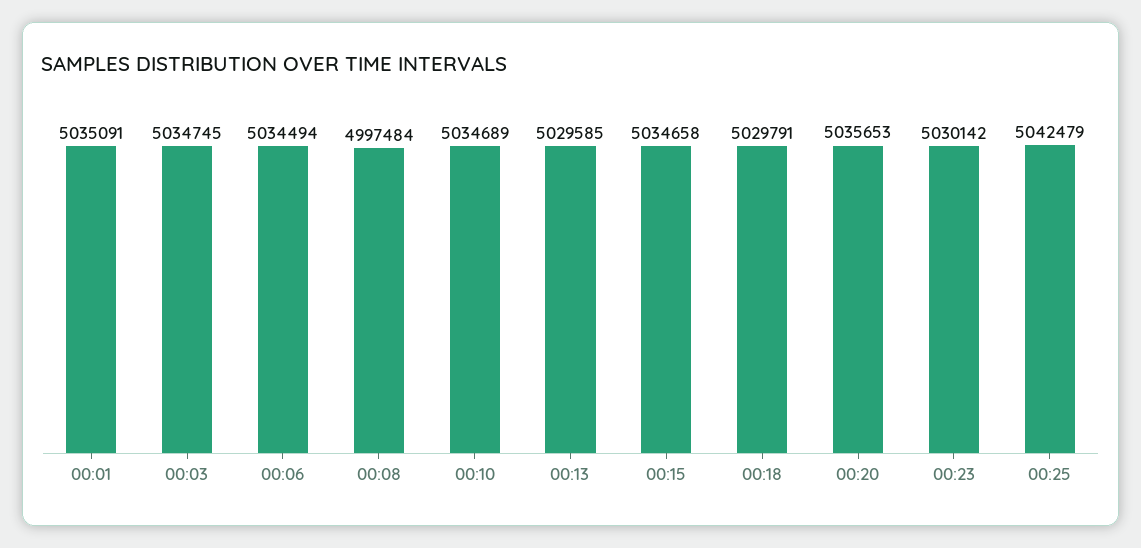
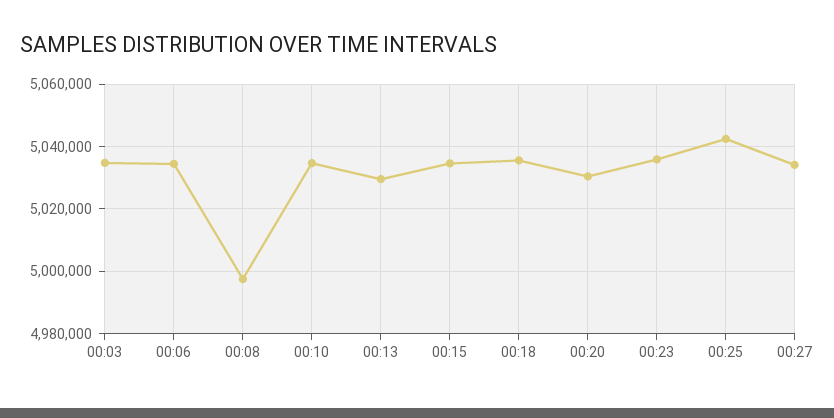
00:01: 5035091 -> none
00:18: 5029791 -> 5036000
00:20: 5035653 -> 5030000
00:23: 5030142 -> 5036000
00:27: none -> 5034000

